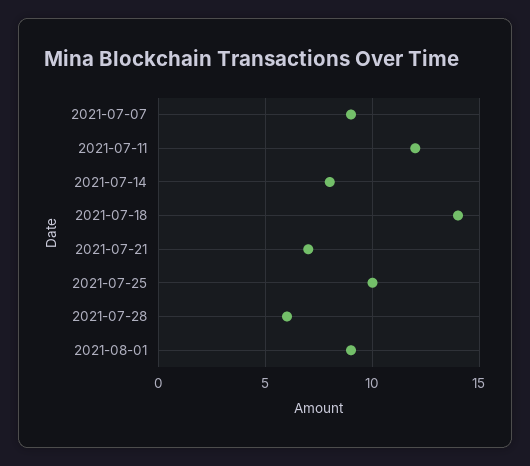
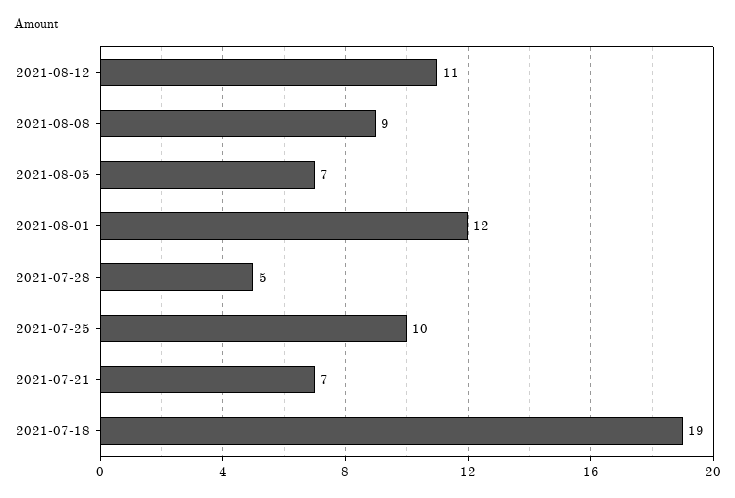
2021-07-07: 9 -> none
2021-07-11: 12 -> none
2021-07-14: 8 -> none
2021-07-18: 14 -> 19
2021-07-28: 6 -> 5
2021-08-01: 9 -> 12
2021-08-12: none -> 11
2021-08-08: none -> 9
2021-08-05: none -> 7

